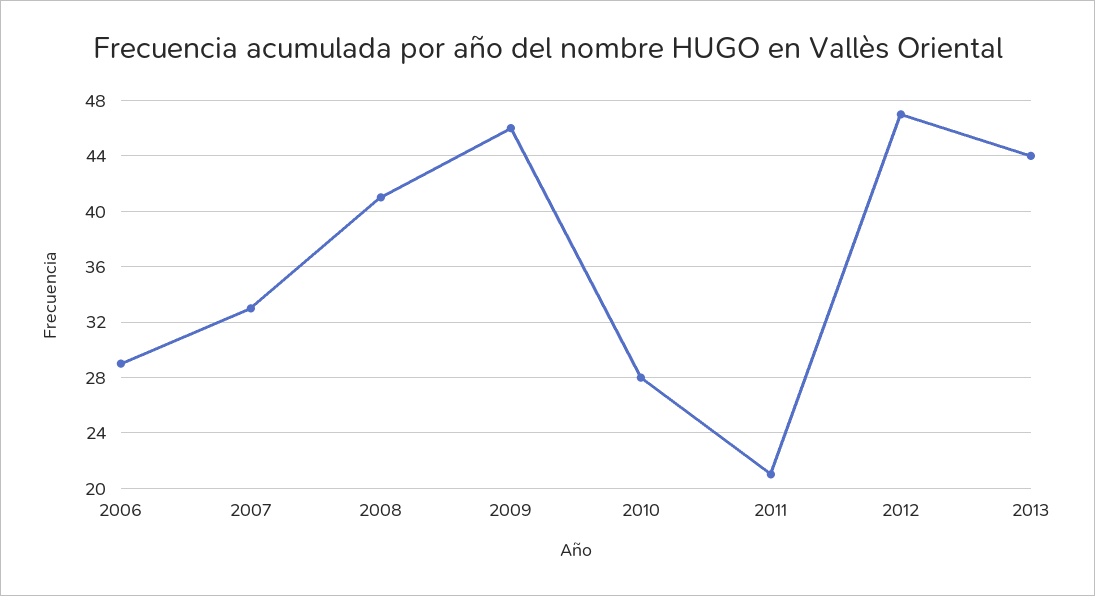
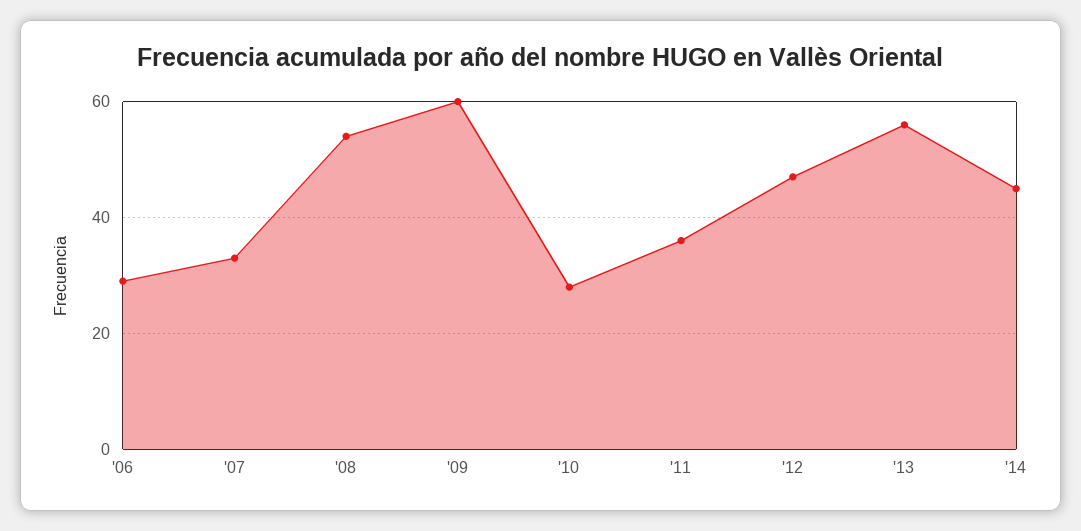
2008: 41 -> 55
2009: 46 -> 60
2011: 21 -> 35
2013: 44 -> 55
'14: none -> 45

